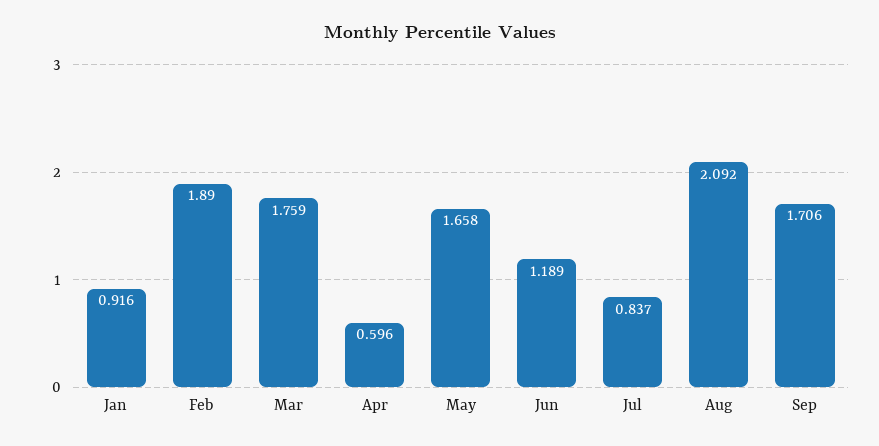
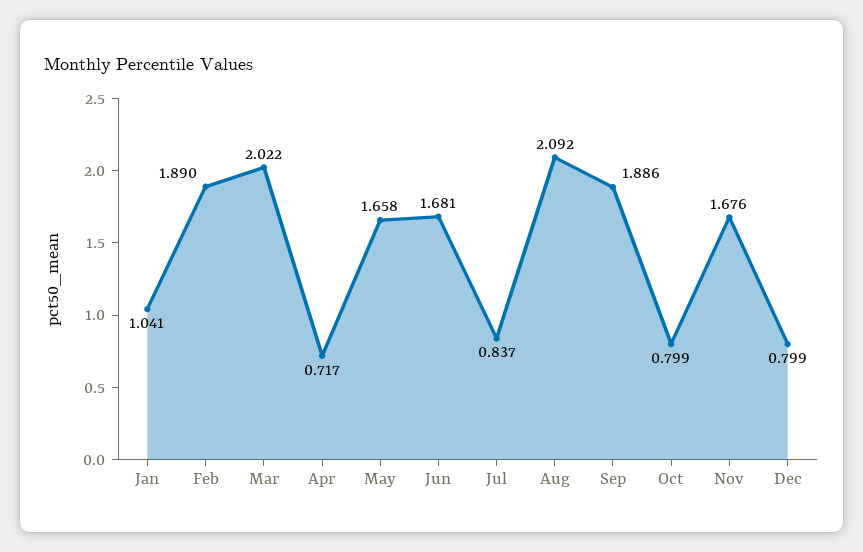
Jan: 0.916 -> 1.041
Mar: 1.759 -> 2.022
Apr: 0.596 -> 0.717
Jun: 1.189 -> 1.681
Sep: 1.706 -> 1.886
Oct: none -> 0.799
Nov: none -> 1.676
Dec: none -> 0.799

